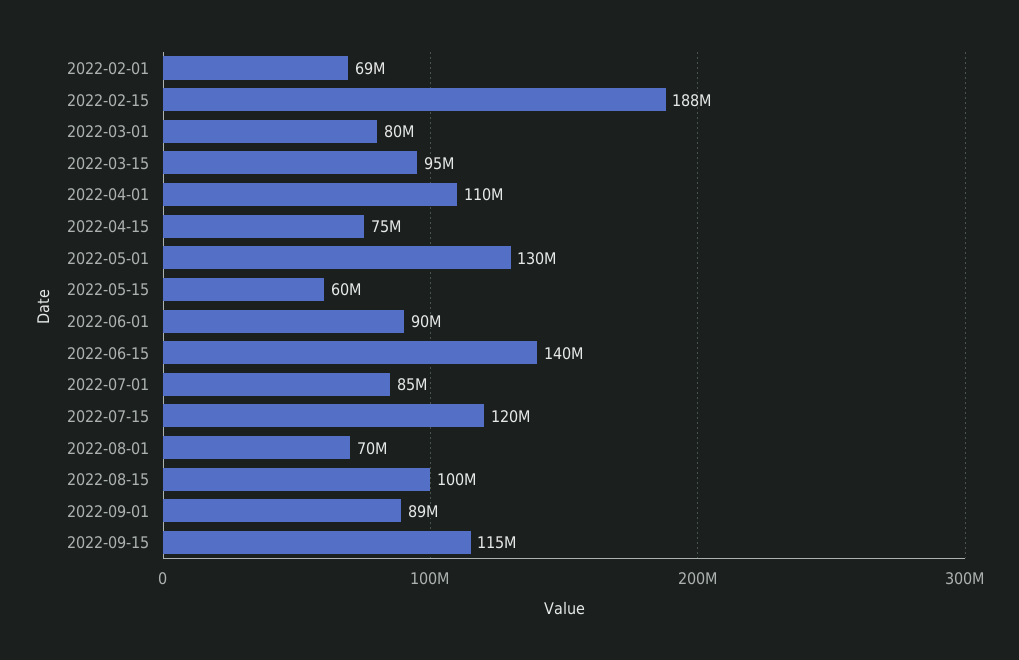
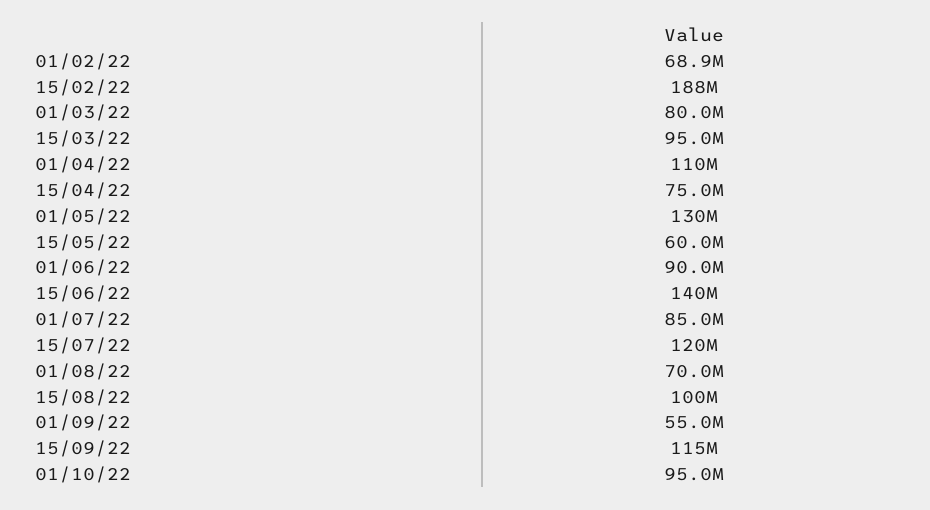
2022-09-01: 89000000 -> 55000000
01/10/22: none -> 95000000

